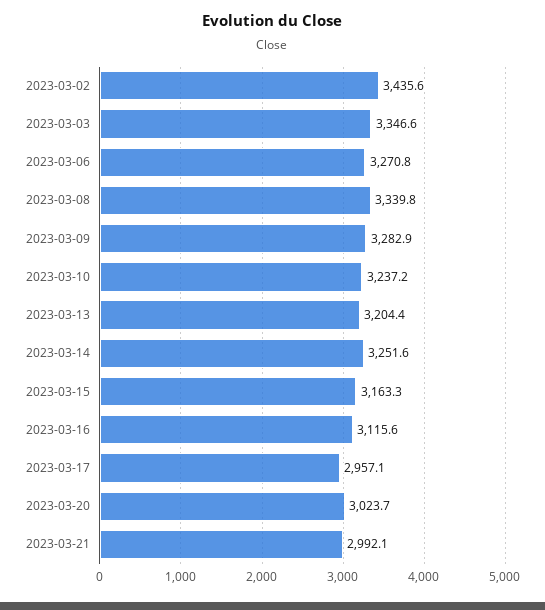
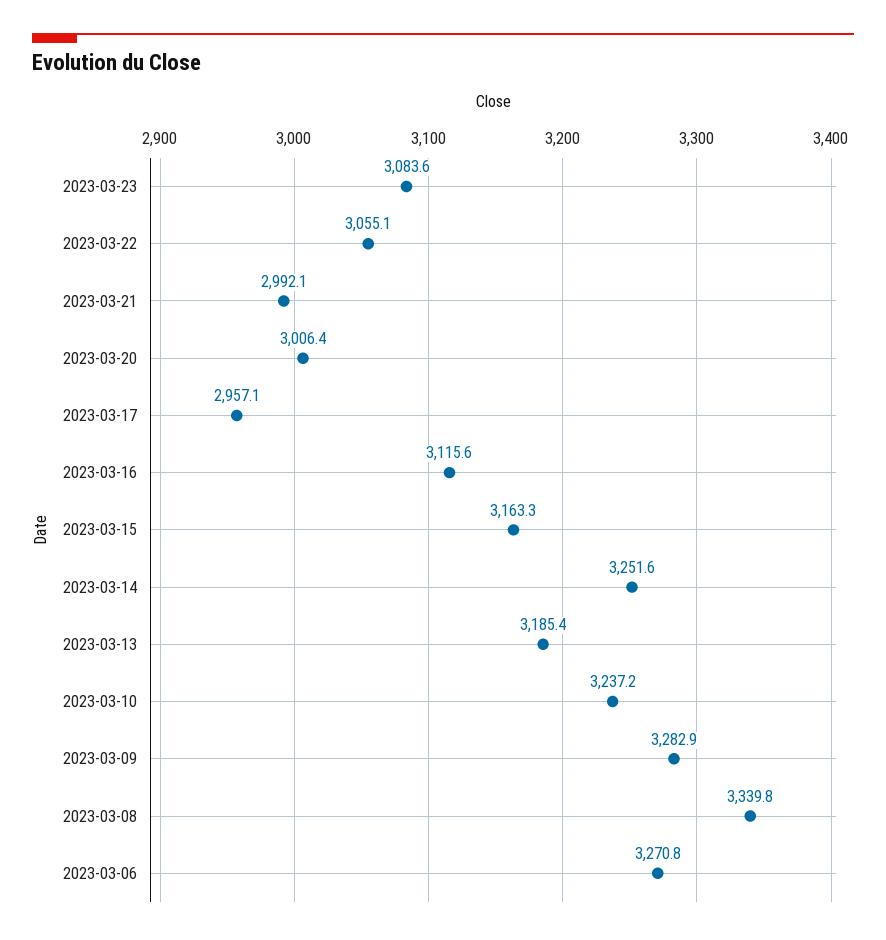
2023-03-02: 3435.6 -> none
2023-03-03: 3346.6 -> none
2023-03-13: 3204.4 -> 3185.4
2023-03-20: 3023.7 -> 3006.4
2023-03-23: none -> 3083.6
2023-03-22: none -> 3055.1

